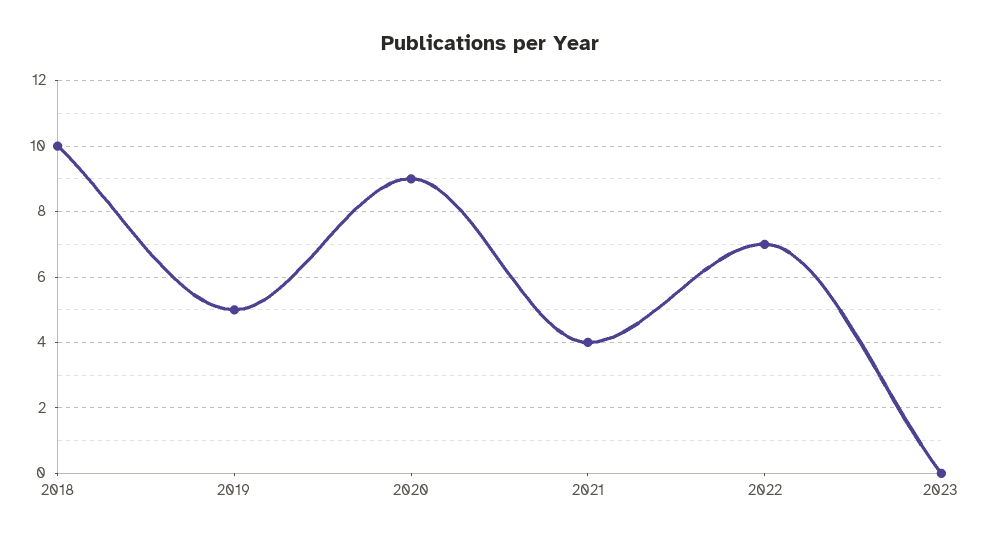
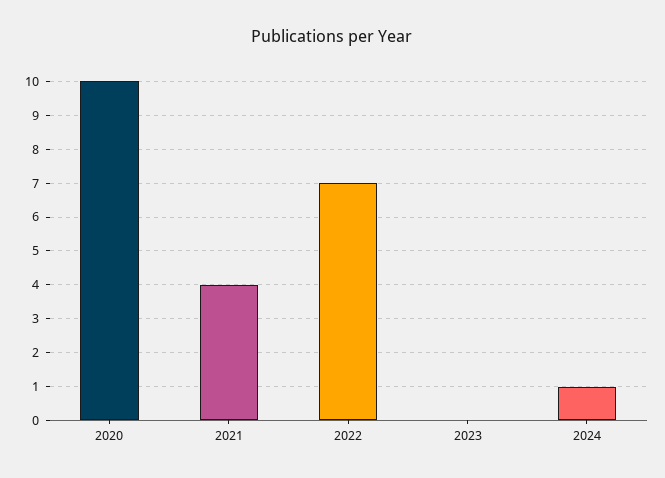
2018: 10 -> none
2019: 5 -> none
2020: 9 -> 10
2024: none -> 1

